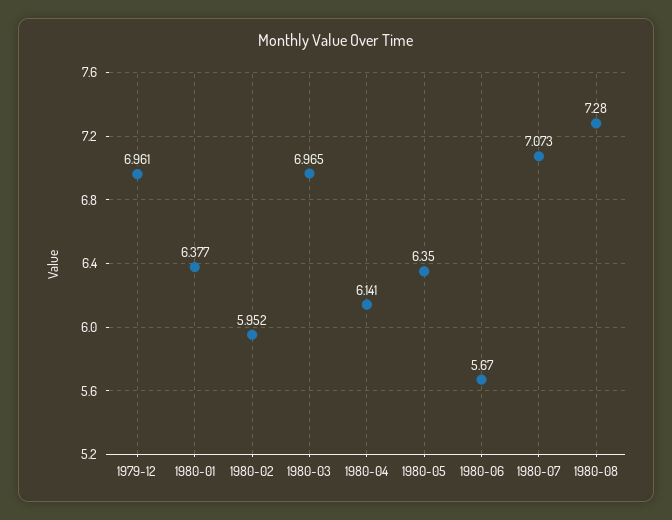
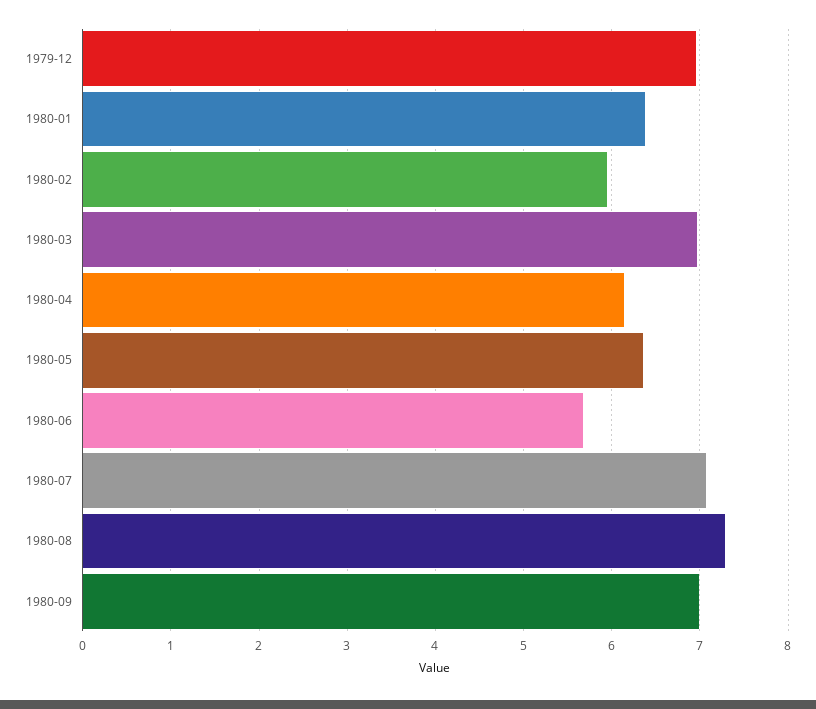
1980-09: none -> 7

